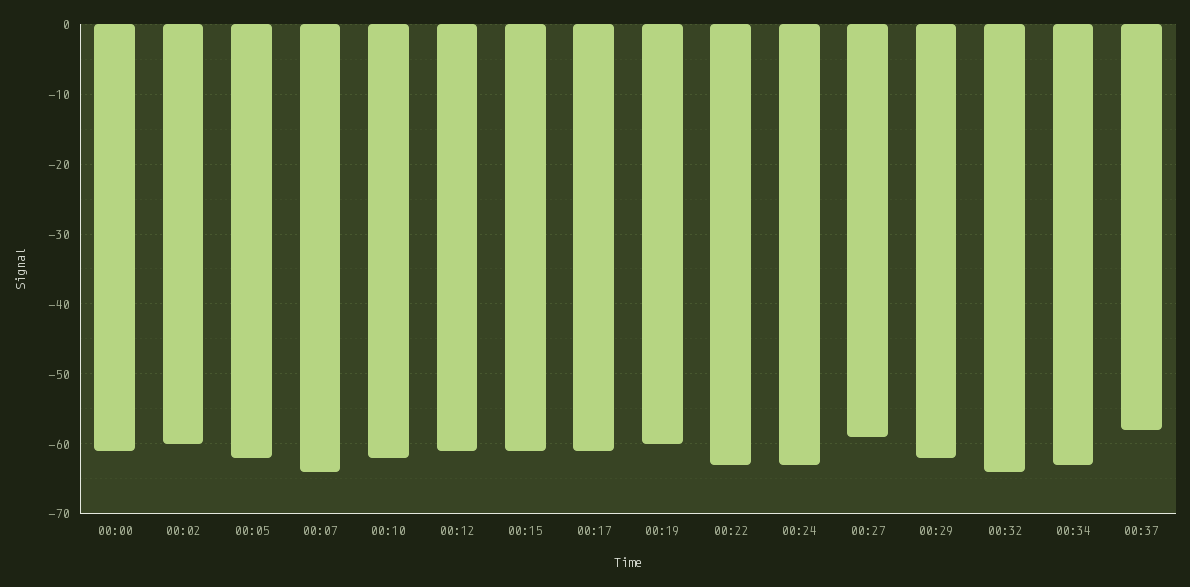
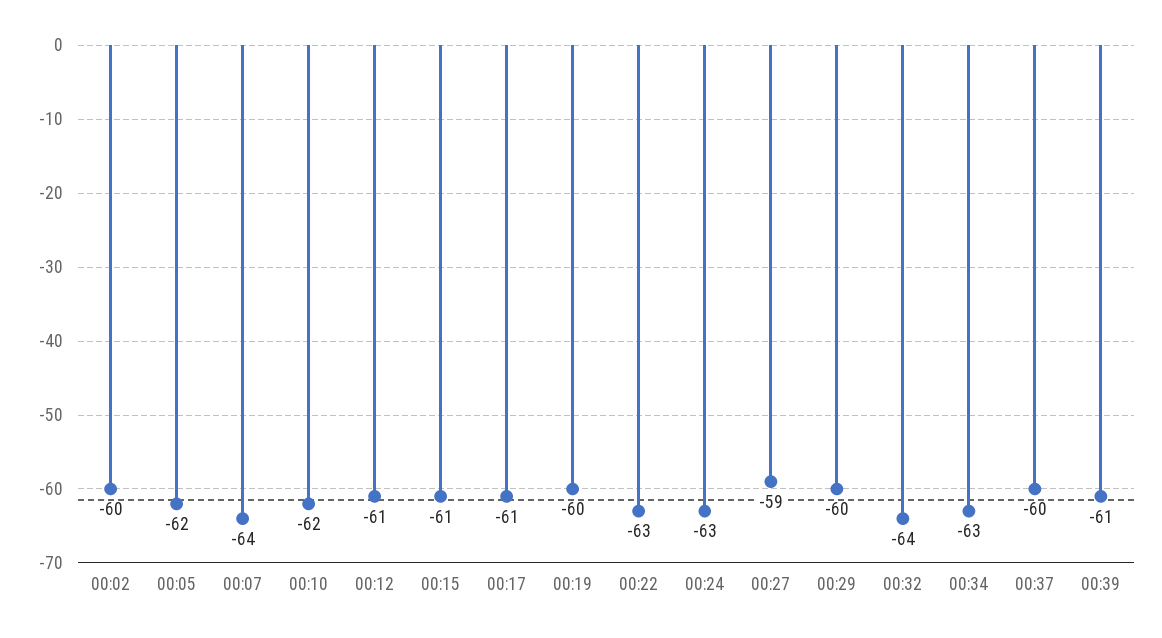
00:00: -61 -> none
00:29: -62 -> -60
00:37: -58 -> -60
00:39: none -> -61

